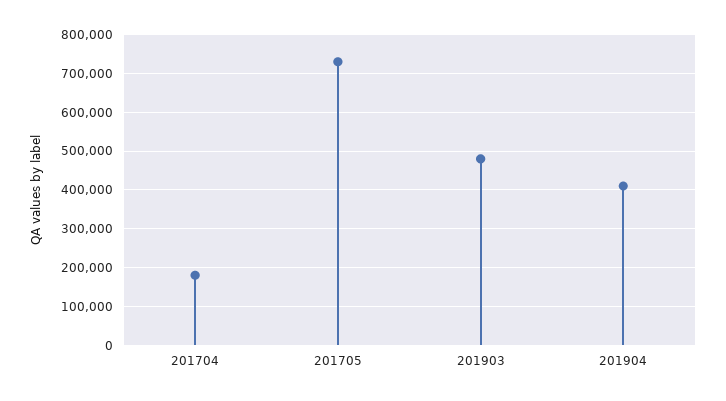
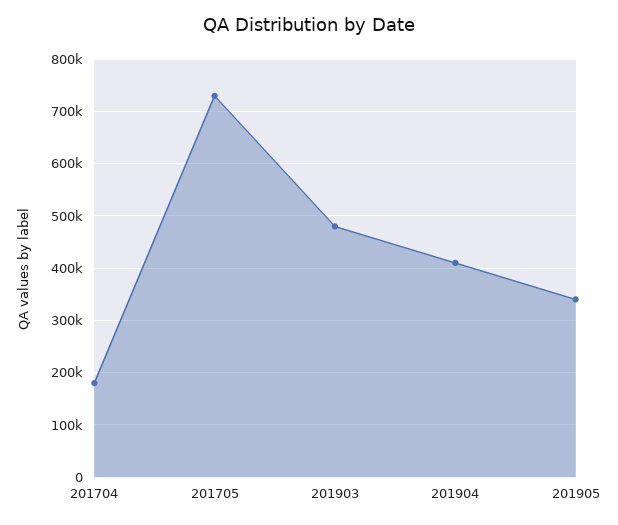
201905: none -> 340000

